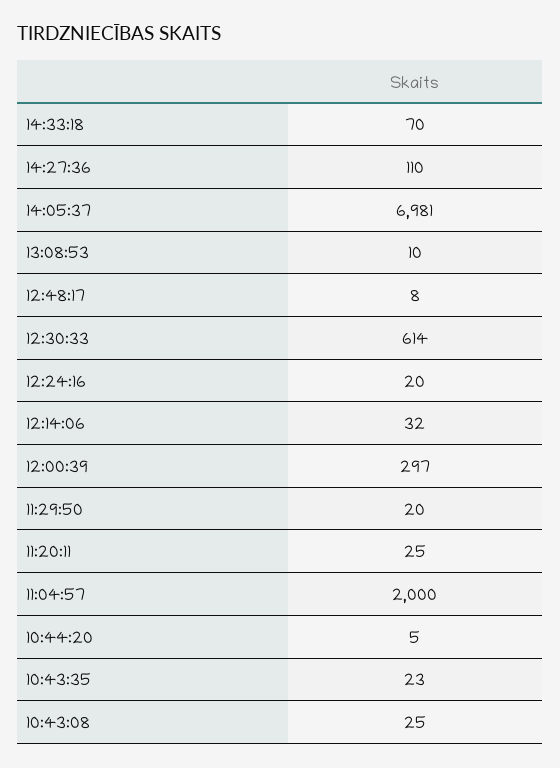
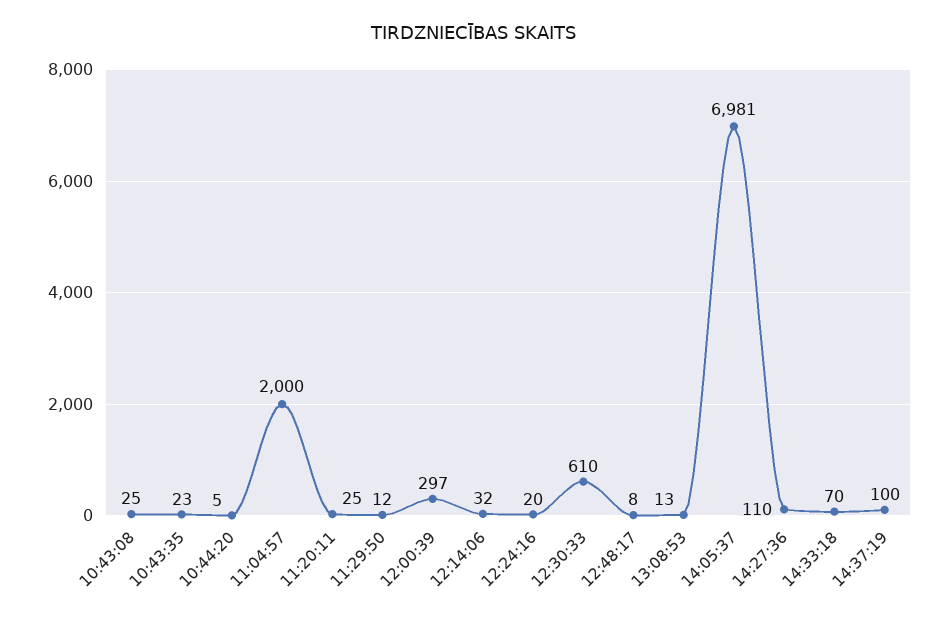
13:08:53: 10 -> 13
12:30:33: 614 -> 610
11:29:50: 20 -> 12
14:37:19: none -> 100

